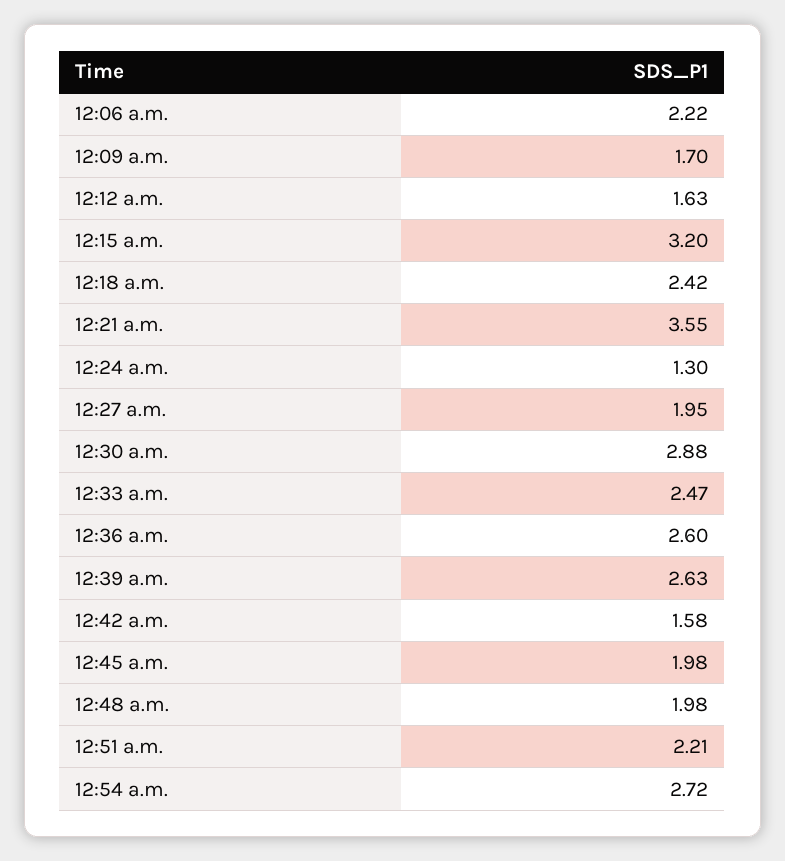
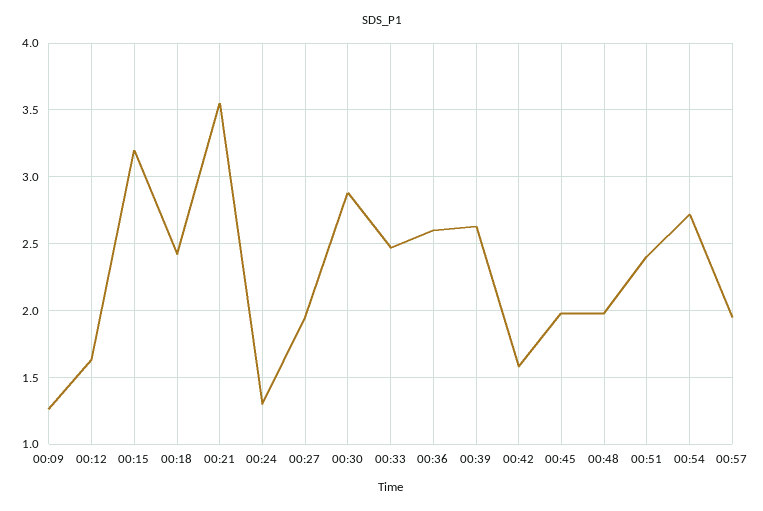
12:06 a.m.: 2.22 -> none
12:09 a.m.: 1.7 -> 1.25
12:51 a.m.: 2.21 -> 2.4
00:57: none -> 1.95

